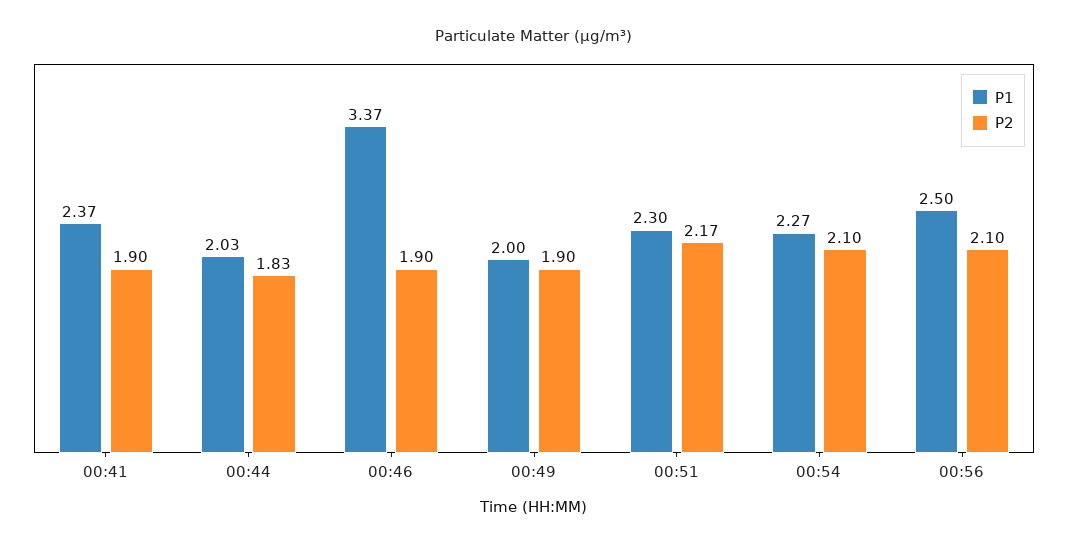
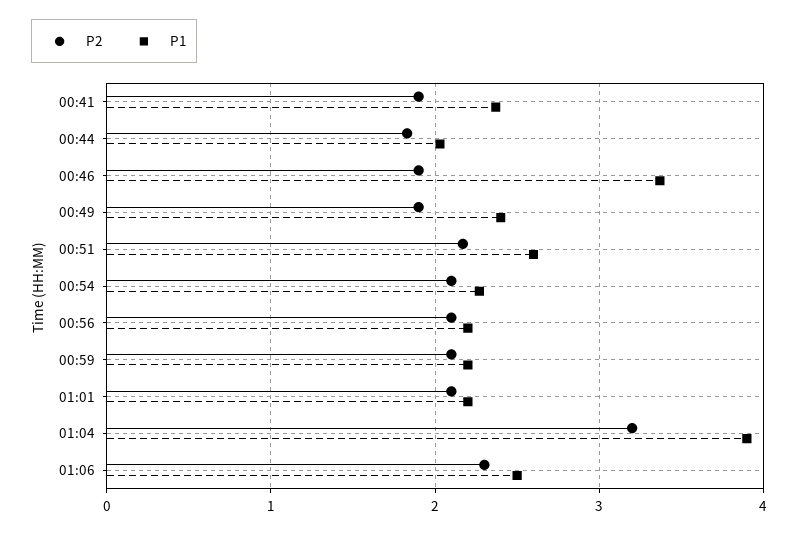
P1, 00:49: 2 -> 2.4
P1, 00:51: 2.3 -> 2.6
P1, 00:56: 2.5 -> 2.2
P2, 00:59: none -> 2.1
P1, 00:59: none -> 2.2
P2, 01:01: none -> 2.1
P1, 01:01: none -> 2.2
P2, 01:04: none -> 3.2
P1, 01:04: none -> 3.9
P2, 01:06: none -> 2.3
P1, 01:06: none -> 2.5

